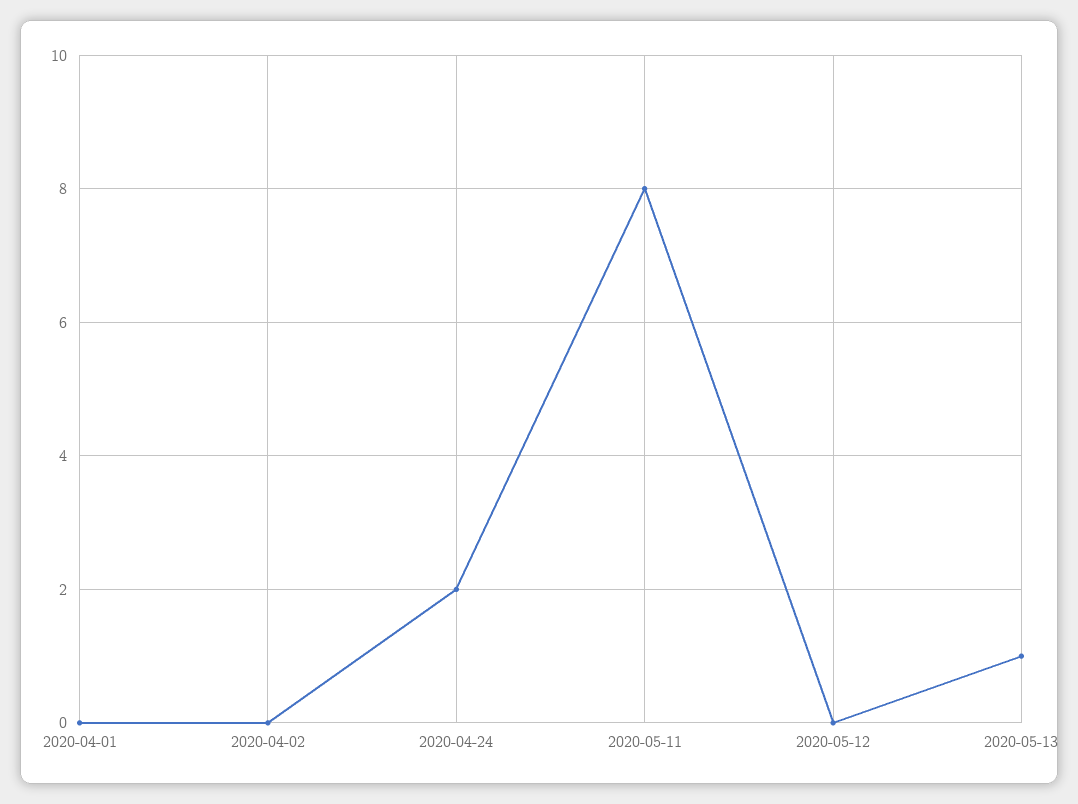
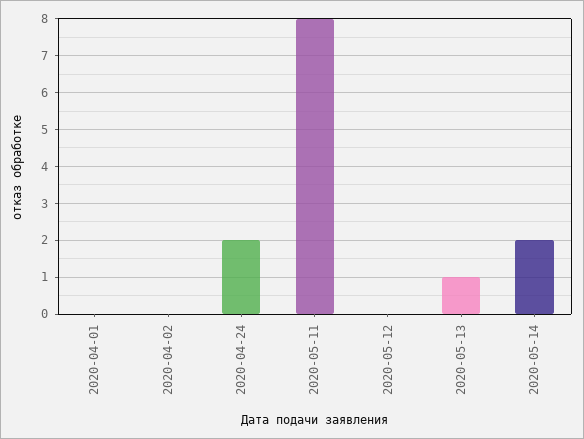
2020-05-14: none -> 2

